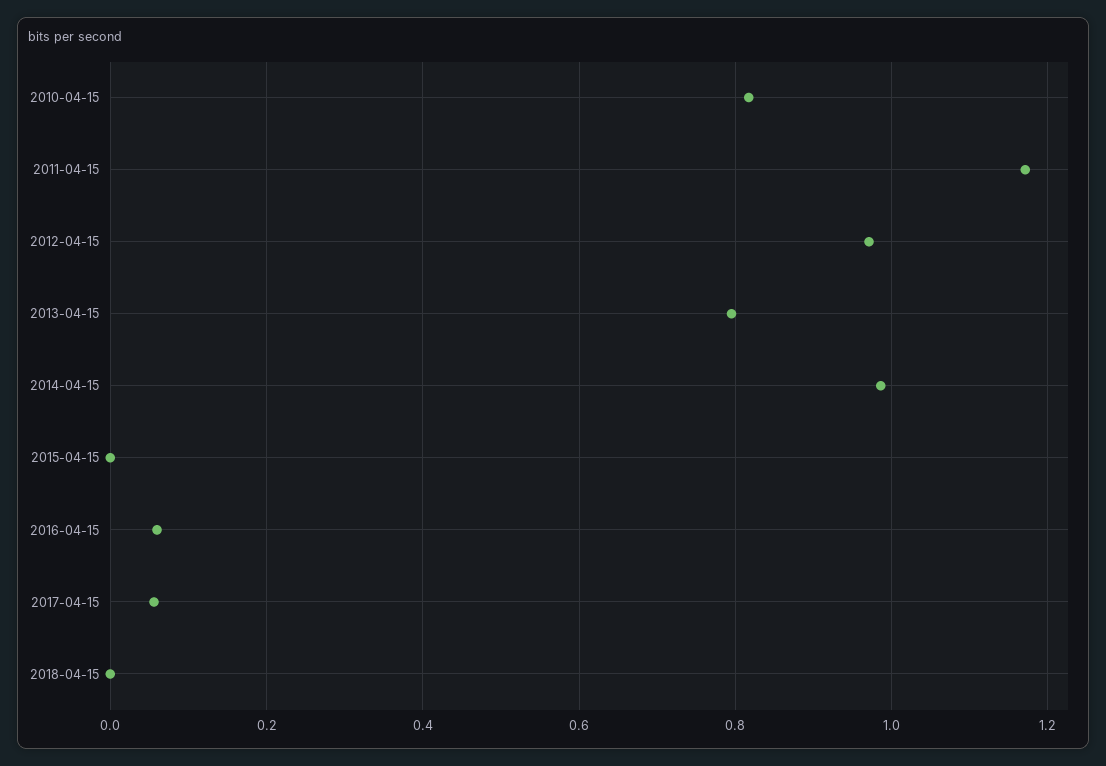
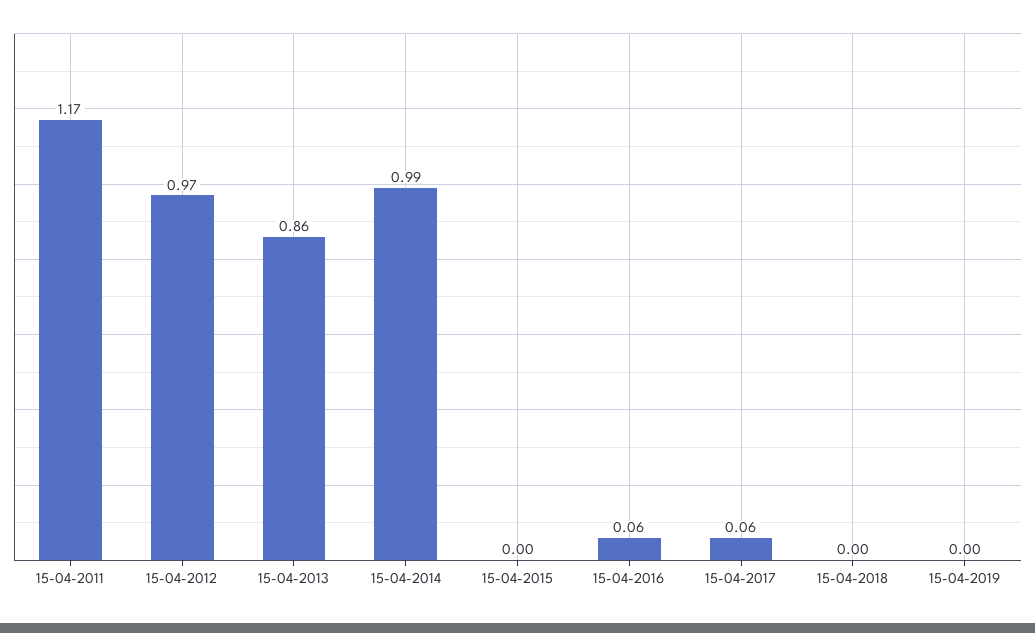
2010-04-15: 0.82 -> none
2013-04-15: 0.8 -> 0.86
15-04-2019: none -> 0

